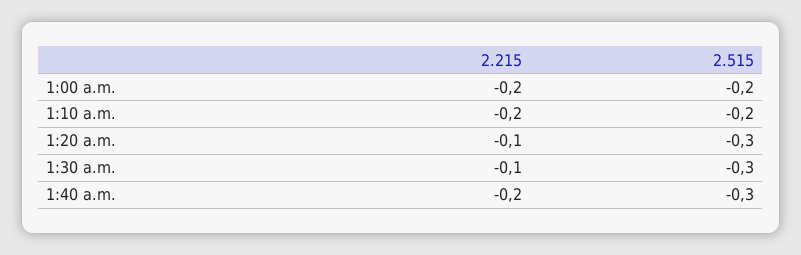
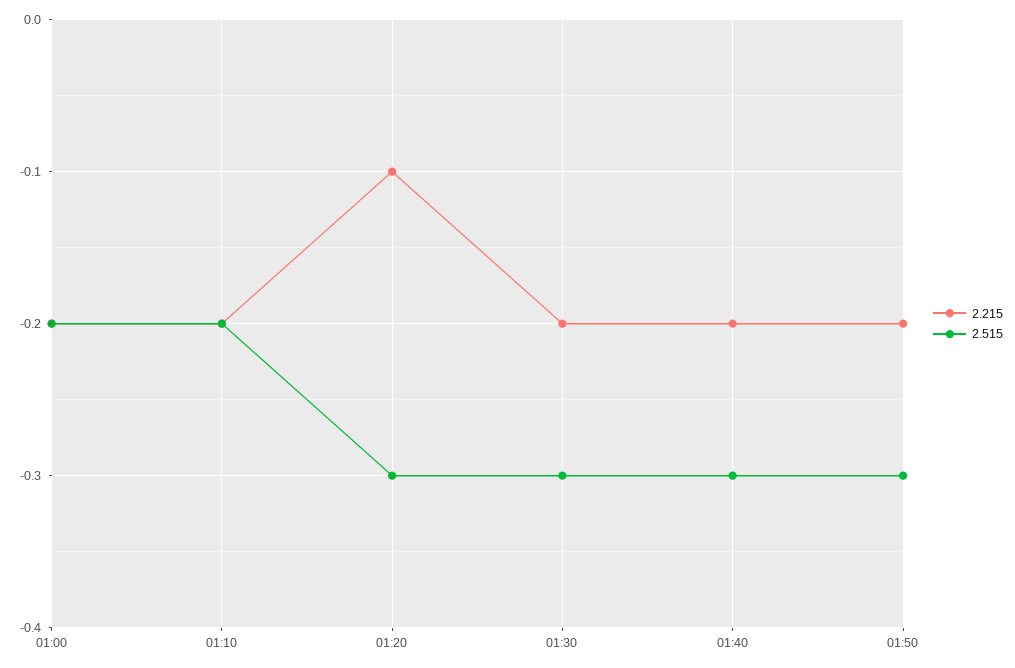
2.215, 1:30 a.m.: -0.1 -> -0.2
2.215, 01:50: none -> -0.2
2.515, 01:50: none -> -0.3

